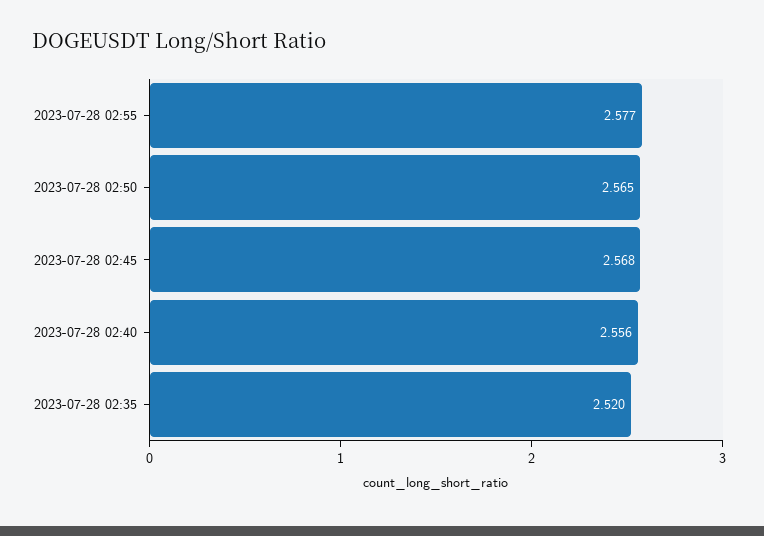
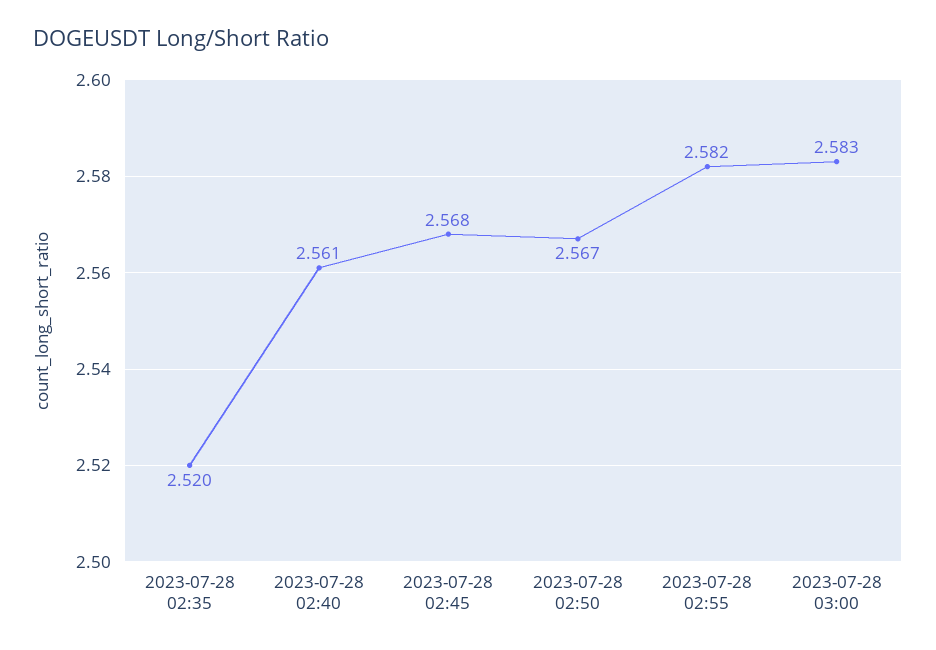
2023-07-28 02:55: 2.577 -> 2.582
2023-07-28 02:50: 2.565 -> 2.567
2023-07-28 02:40: 2.556 -> 2.561
2023-07-28 03:00: none -> 2.583

